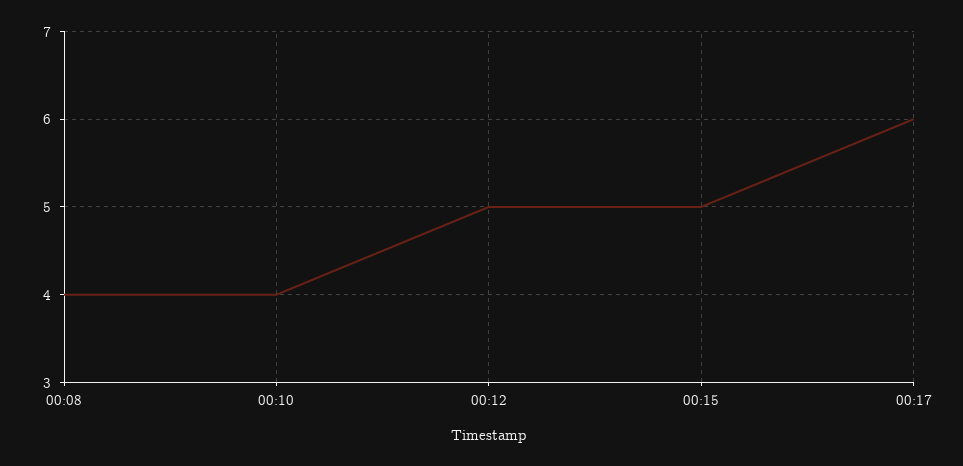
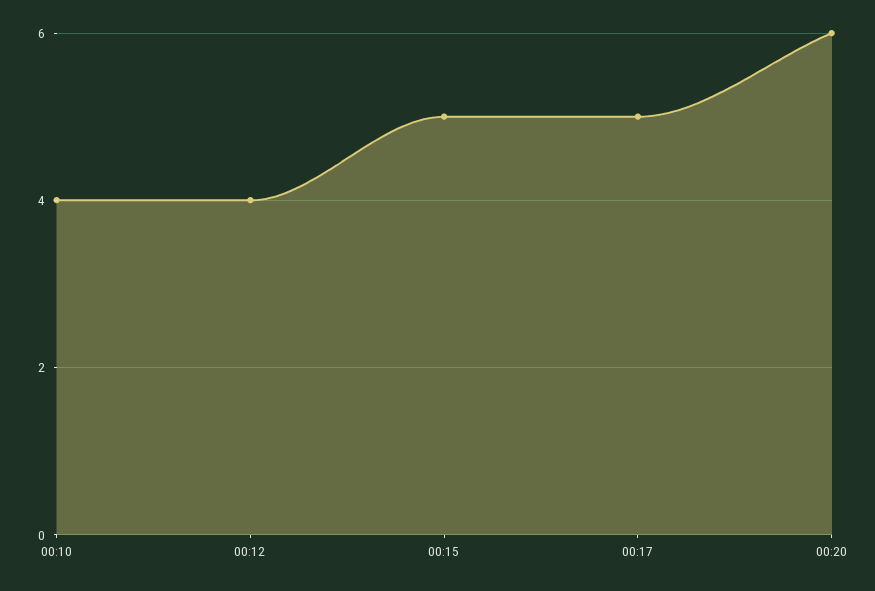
00:08: 4 -> none
00:12: 5 -> 4
00:17: 6 -> 5
00:20: none -> 6

